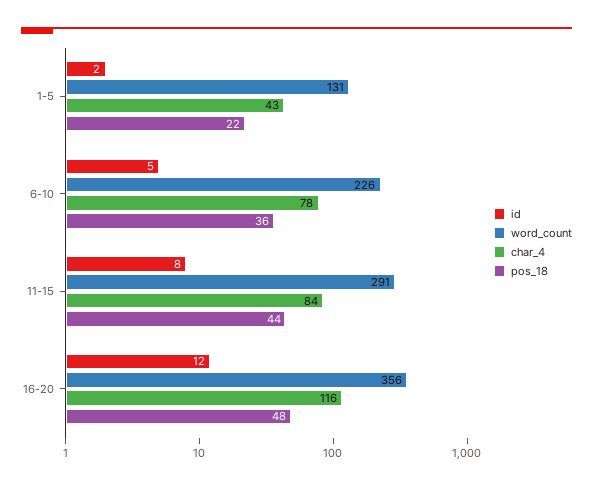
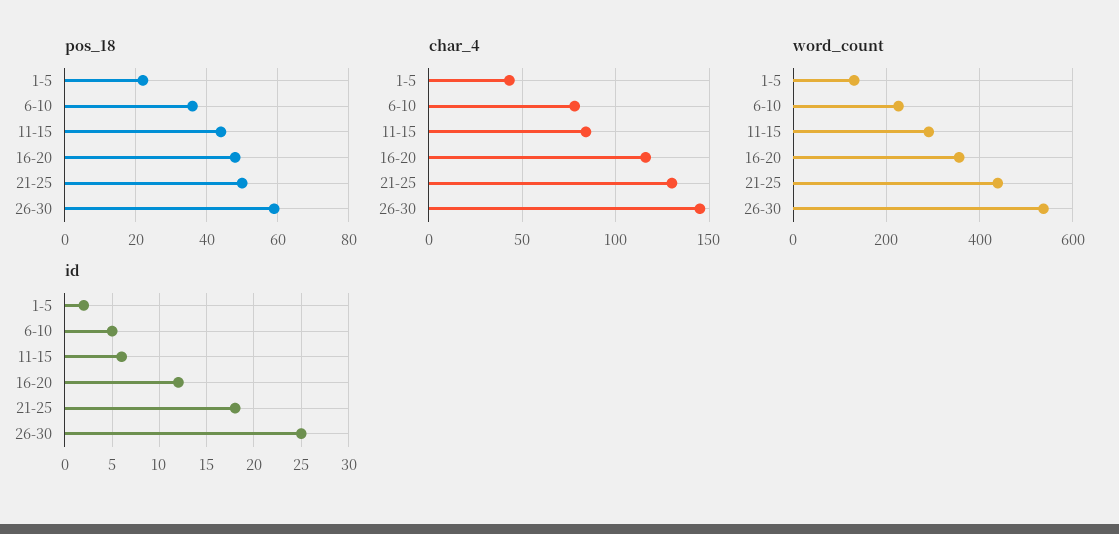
id, 11-15: 8 -> 6
pos_18, 21-25: none -> 50
pos_18, 26-30: none -> 60
char_4, 21-25: none -> 130
char_4, 26-30: none -> 145
word_count, 21-25: none -> 440
word_count, 26-30: none -> 540
id, 21-25: none -> 18
id, 26-30: none -> 25

